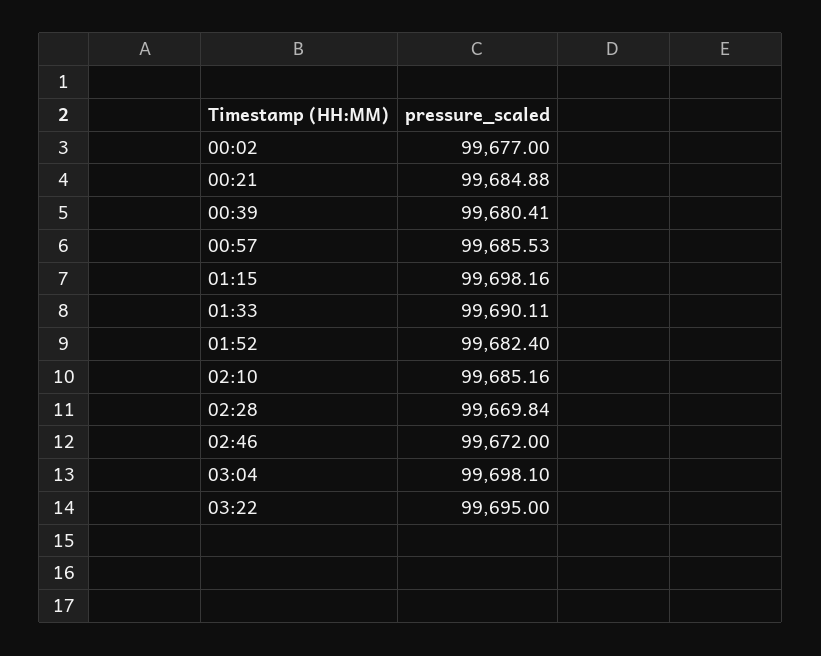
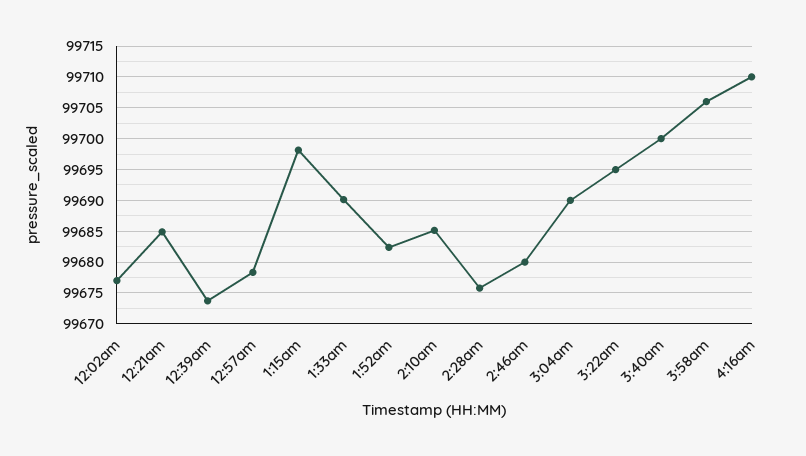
00:39: 99680.41 -> 99674
00:57: 99685.53 -> 99678
02:28: 99669.84 -> 99676
02:46: 99672 -> 99680
03:04: 99698.1 -> 99690
3:40am: none -> 99700
3:58am: none -> 99706
4:16am: none -> 99710

